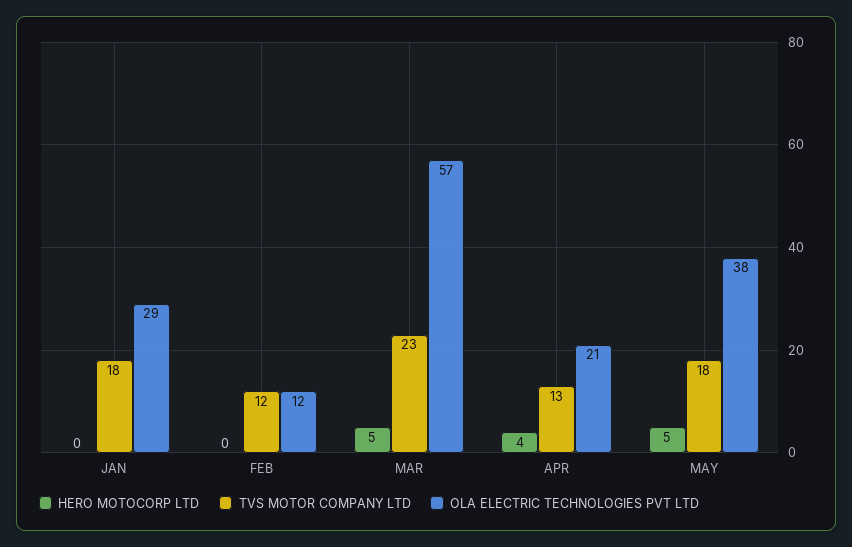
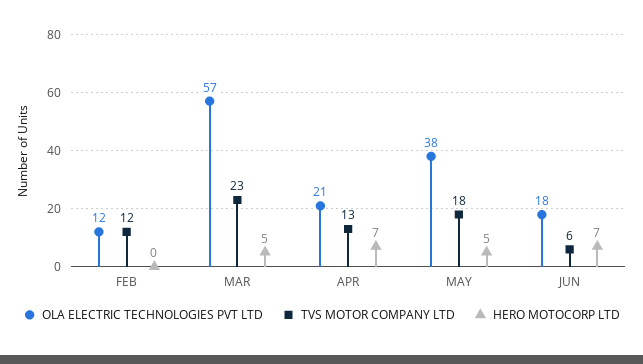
HERO MOTOCORP LTD, JAN: 0 -> none
TVS MOTOR COMPANY LTD, JAN: 18 -> none
OLA ELECTRIC TECHNOLOGIES PVT LTD, JAN: 29 -> none
HERO MOTOCORP LTD, APR: 4 -> 7
OLA ELECTRIC TECHNOLOGIES PVT LTD, JUN: none -> 18
TVS MOTOR COMPANY LTD, JUN: none -> 6
HERO MOTOCORP LTD, JUN: none -> 7

